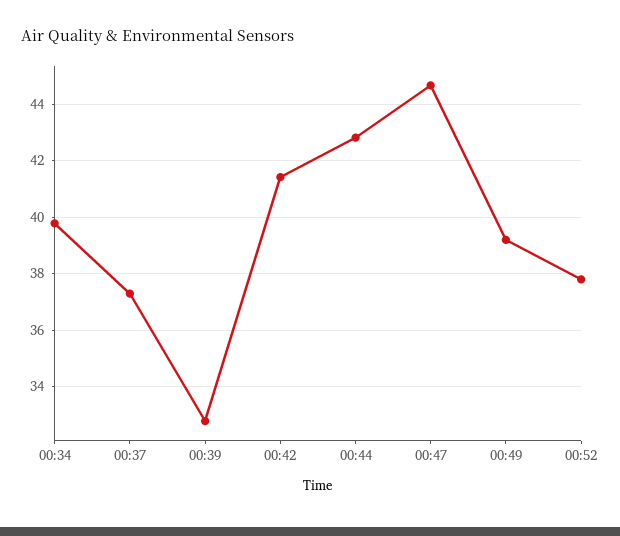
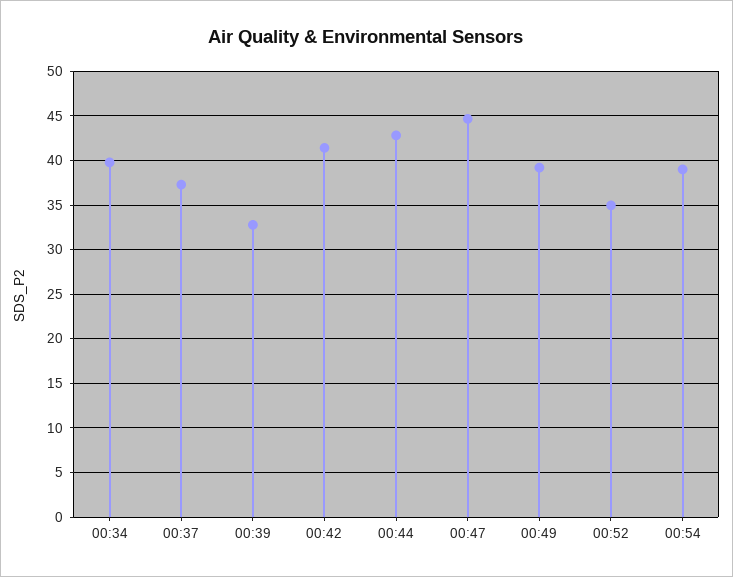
00:52: 37.75 -> 35
00:54: none -> 39

